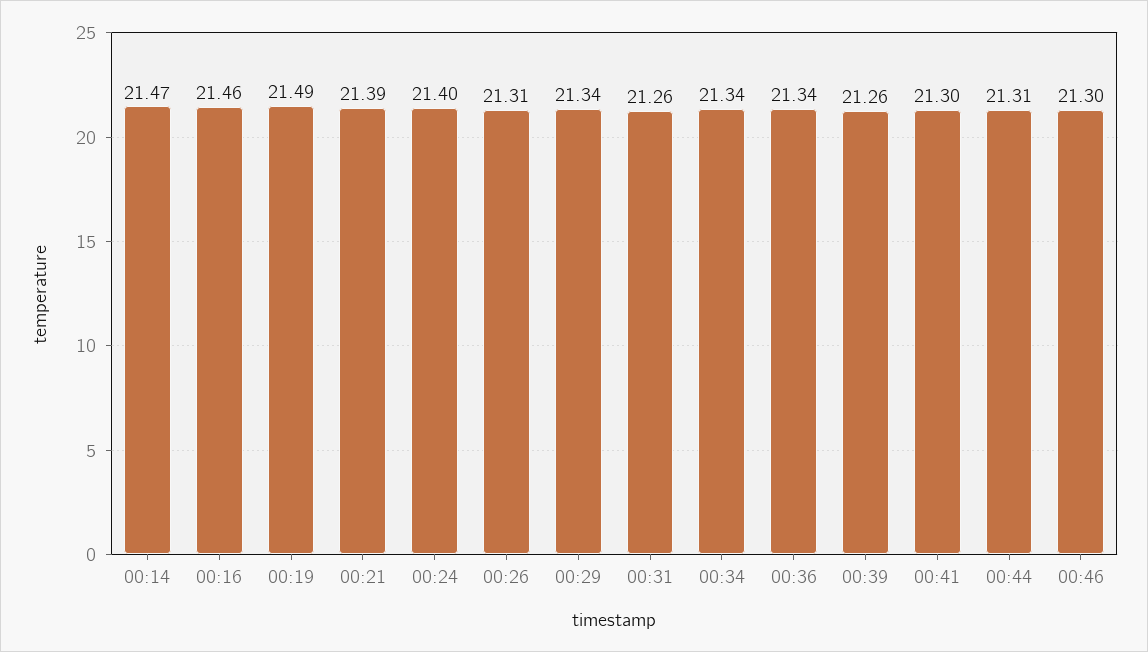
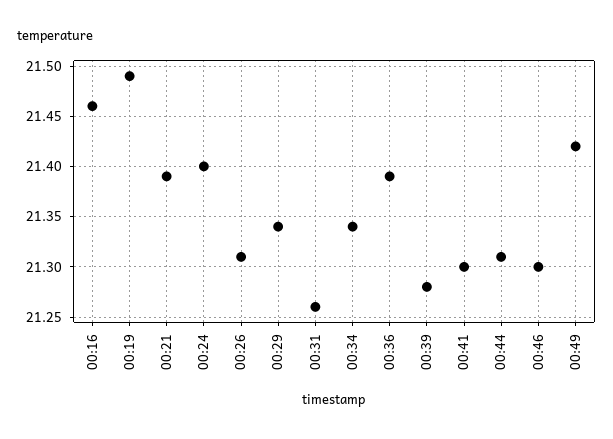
00:14: 21.47 -> none
00:36: 21.34 -> 21.39
00:39: 21.26 -> 21.28
00:49: none -> 21.42

